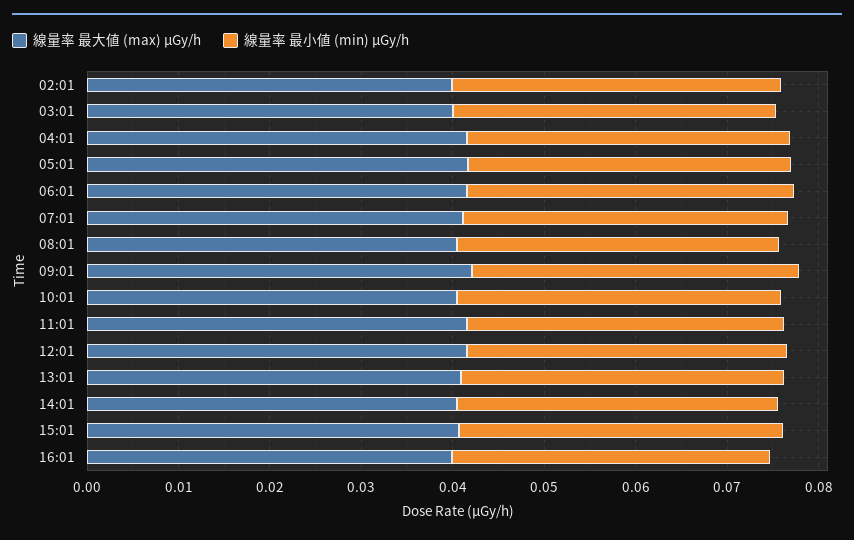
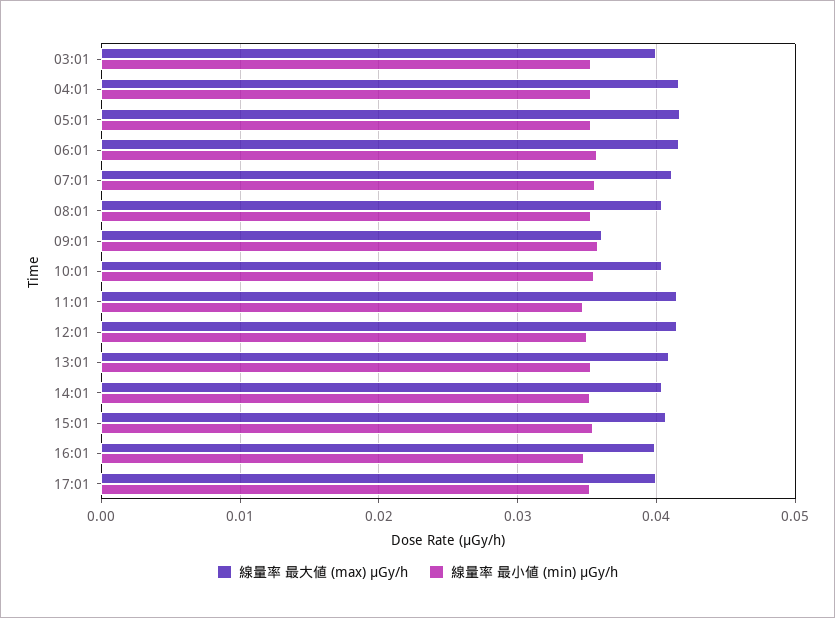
線量率 最大値 (max) μGy/h, 02:01: 0.04 -> none
線量率 最小値 (min) μGy/h, 02:01: 0.036 -> none
線量率 最大値 (max) μGy/h, 09:01: 0.042 -> 0.036
線量率 最大値 (max) μGy/h, 17:01: none -> 0.04
線量率 最小値 (min) μGy/h, 17:01: none -> 0.035

